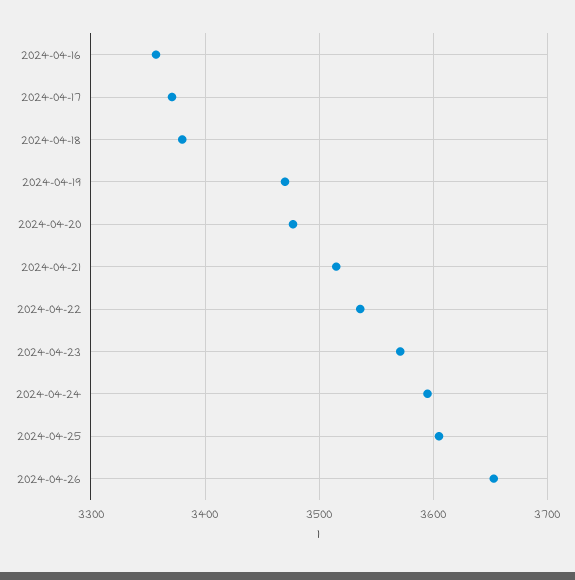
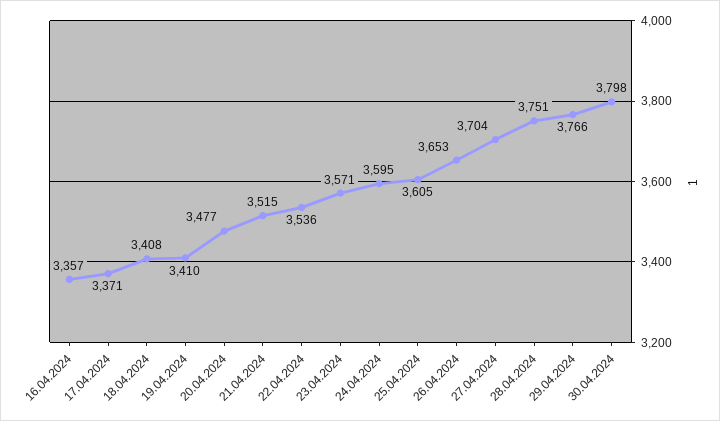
2024-04-18: 3380 -> 3408
2024-04-19: 3470 -> 3410
27.04.2024: none -> 3704
28.04.2024: none -> 3751
29.04.2024: none -> 3766
30.04.2024: none -> 3798

